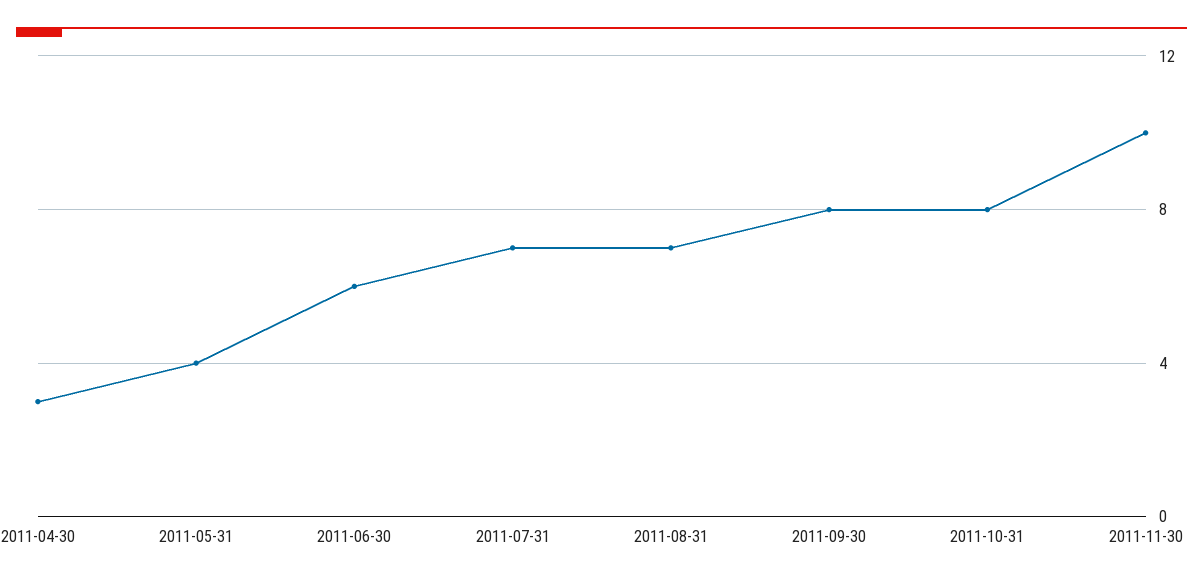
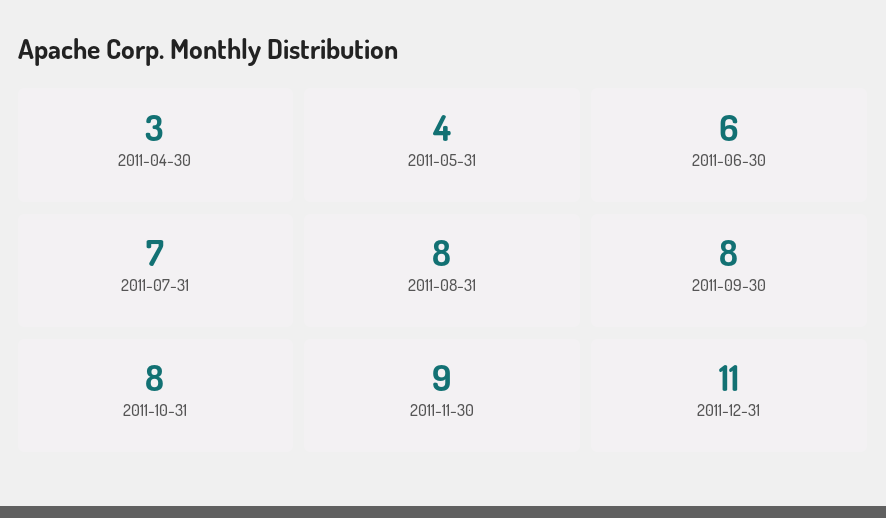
2011-08-31: 7 -> 8
2011-11-30: 10 -> 9
2011-12-31: none -> 11

